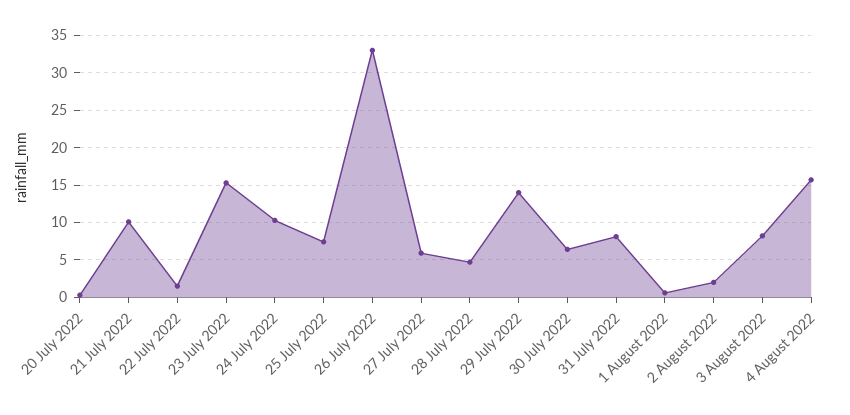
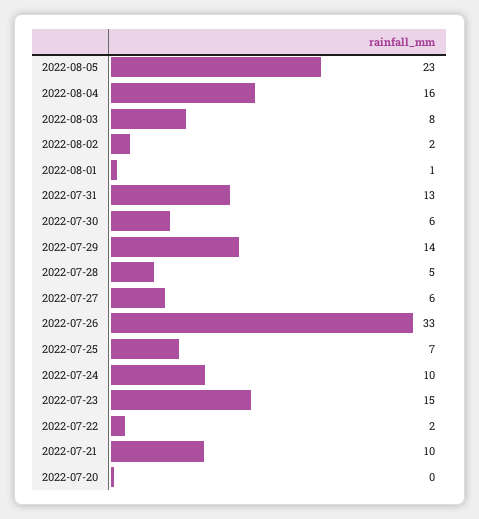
31 July 2022: 8 -> 13
2022-08-05: none -> 23

